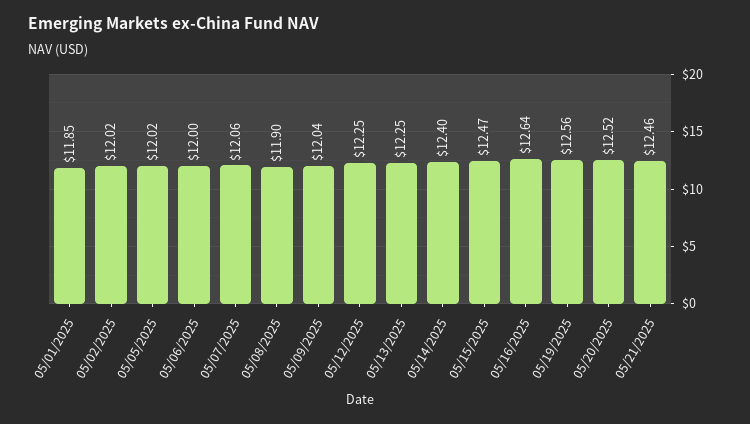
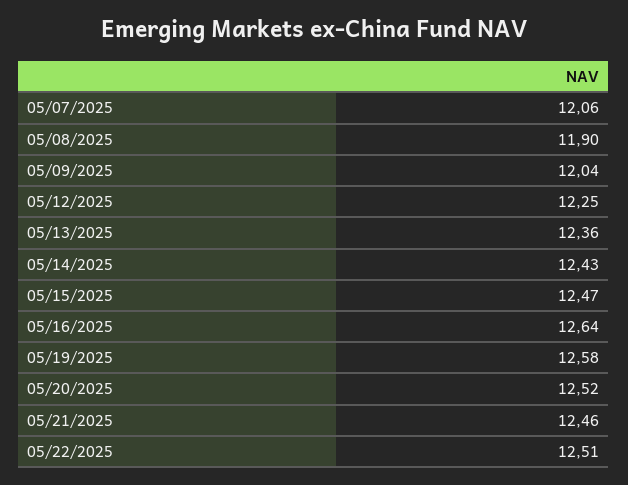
05/01/2025: 11.85 -> none
05/02/2025: 12.02 -> none
05/05/2025: 12.02 -> none
05/06/2025: 12 -> none
05/13/2025: 12.25 -> 12.36
05/14/2025: 12.4 -> 12.43
05/19/2025: 12.56 -> 12.58
05/22/2025: none -> 12.51

